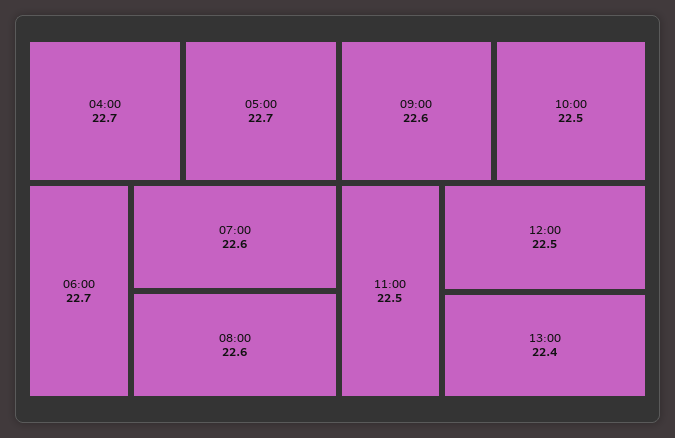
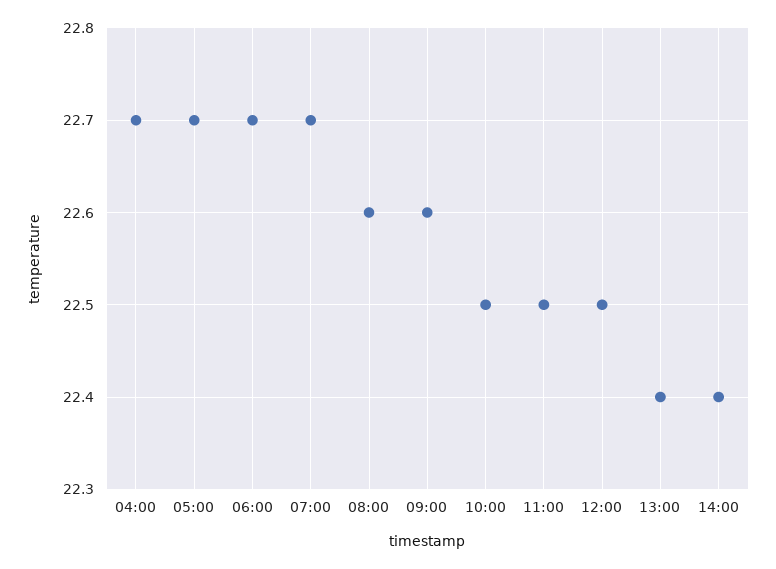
07:00: 22.6 -> 22.7
14:00: none -> 22.4

